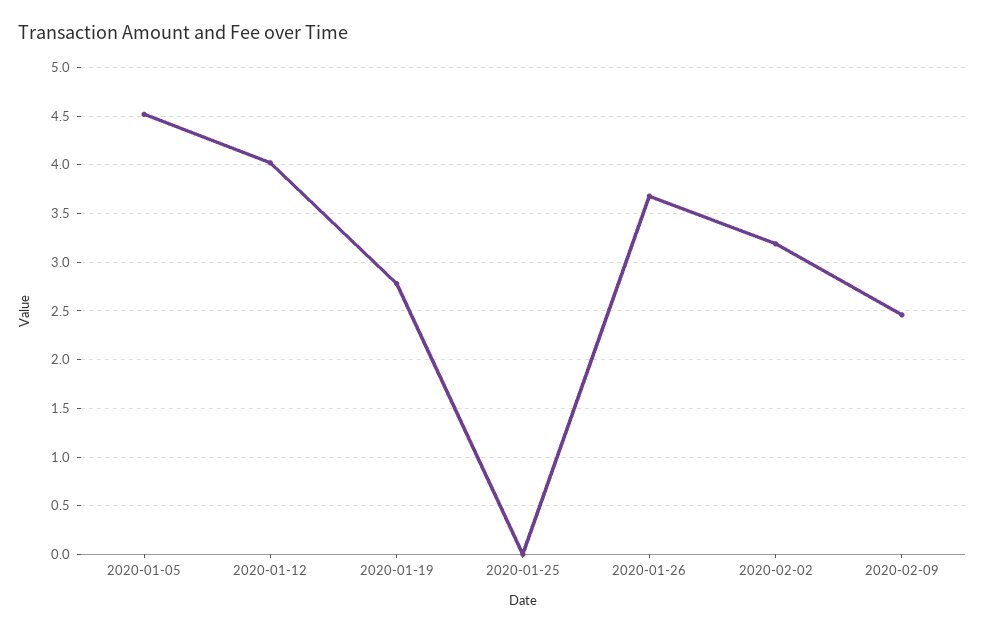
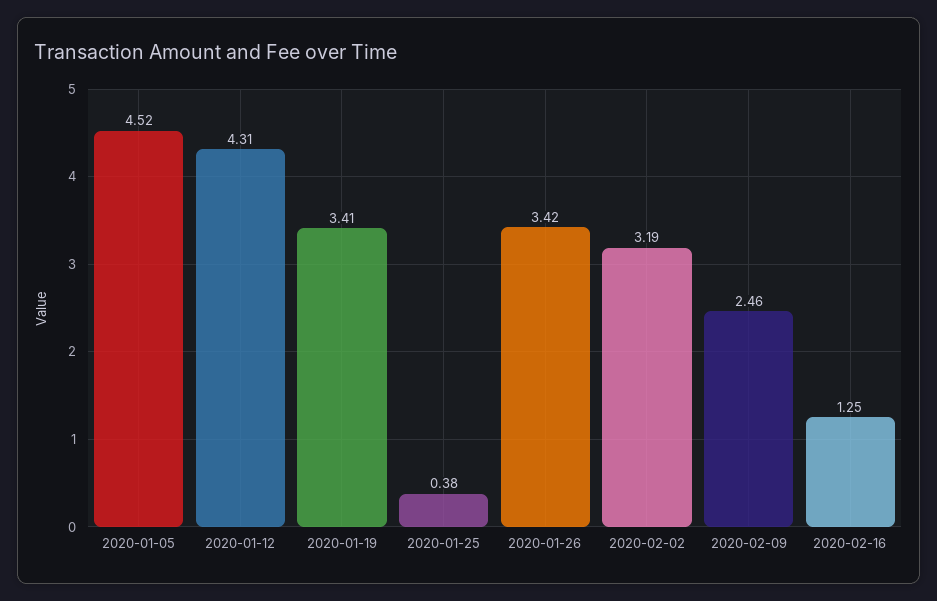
2020-01-12: 4 -> 4.31
2020-01-19: 2.8 -> 3.41
2020-01-25: 0 -> 0.38
2020-01-26: 3.7 -> 3.42
2020-02-16: none -> 1.25

